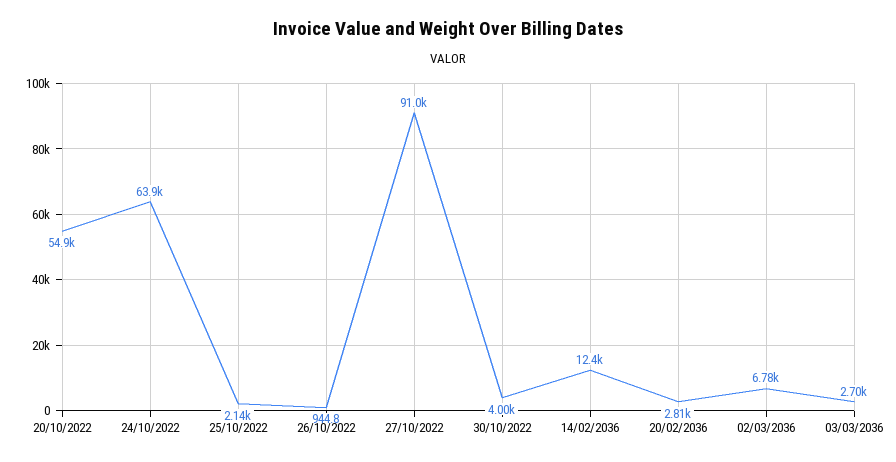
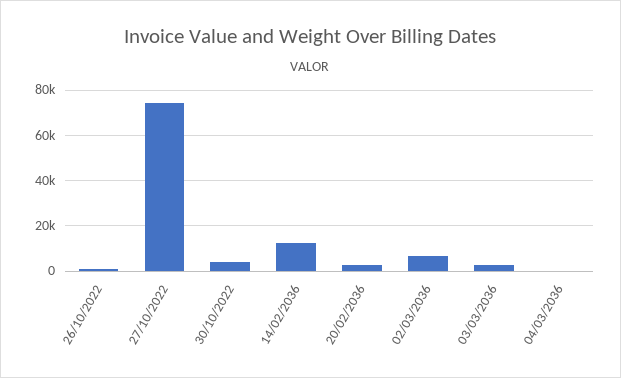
20/10/2022: 54900 -> none
24/10/2022: 63900 -> none
25/10/2022: 2140 -> none
27/10/2022: 91000 -> 75000
04/03/2036: none -> 0

